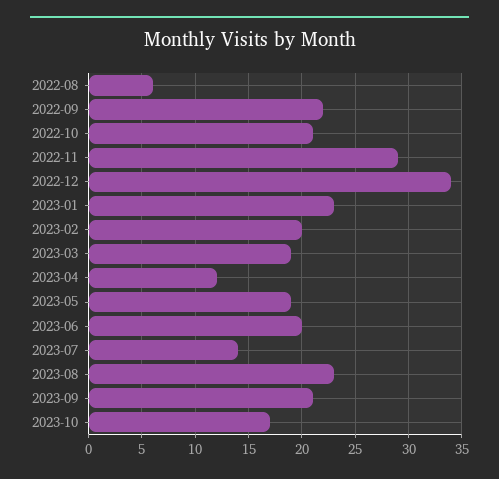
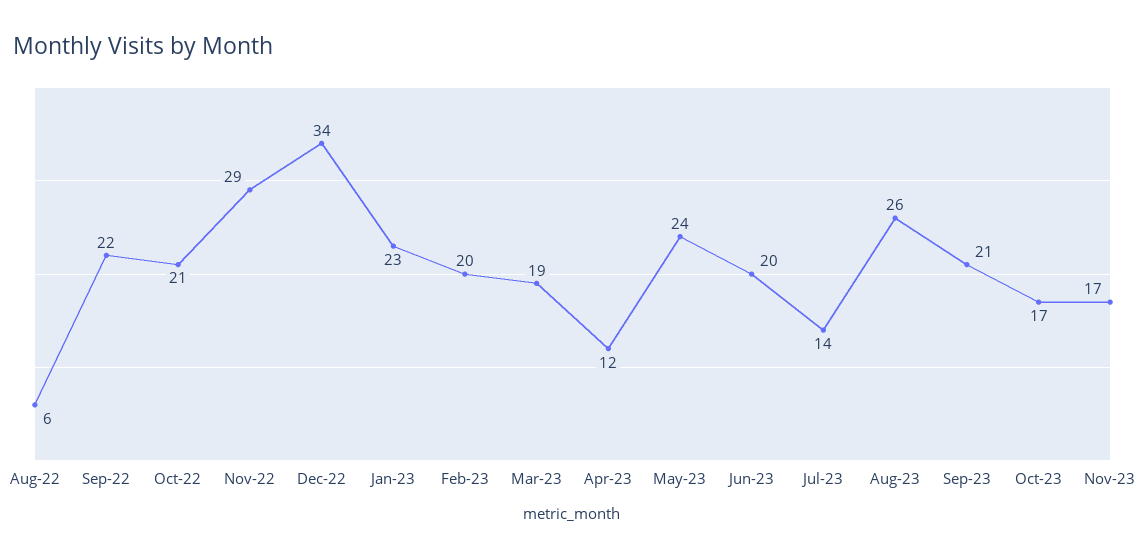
2023-05: 19 -> 24
2023-08: 23 -> 26
Nov-23: none -> 17

